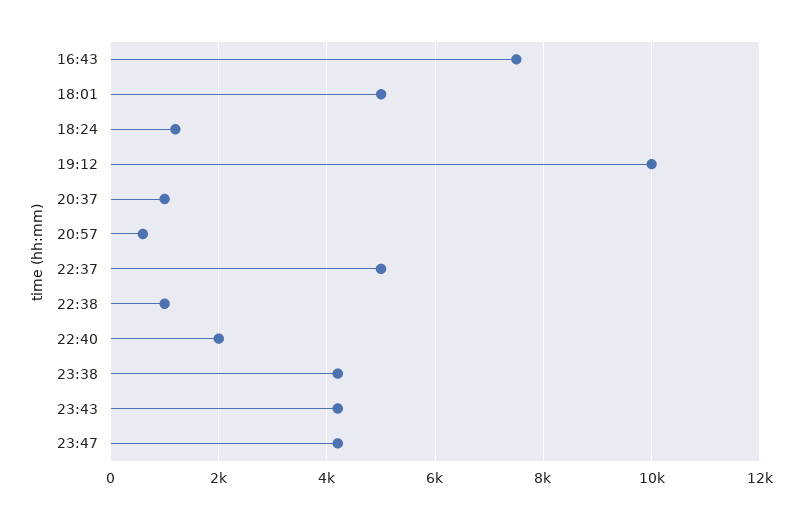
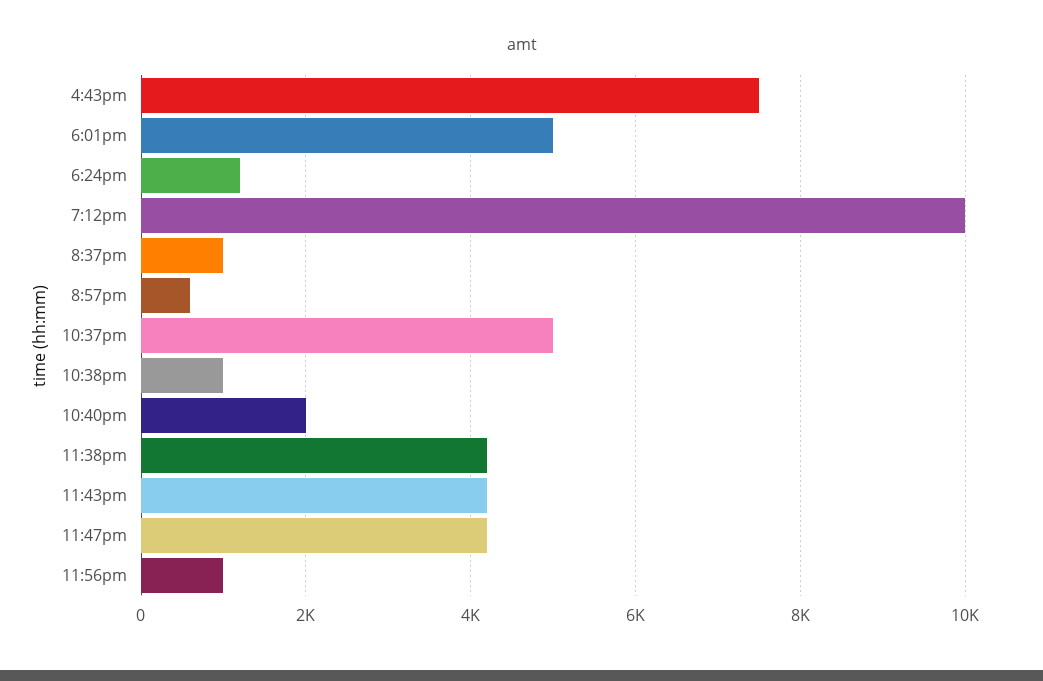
11:56pm: none -> 1000

